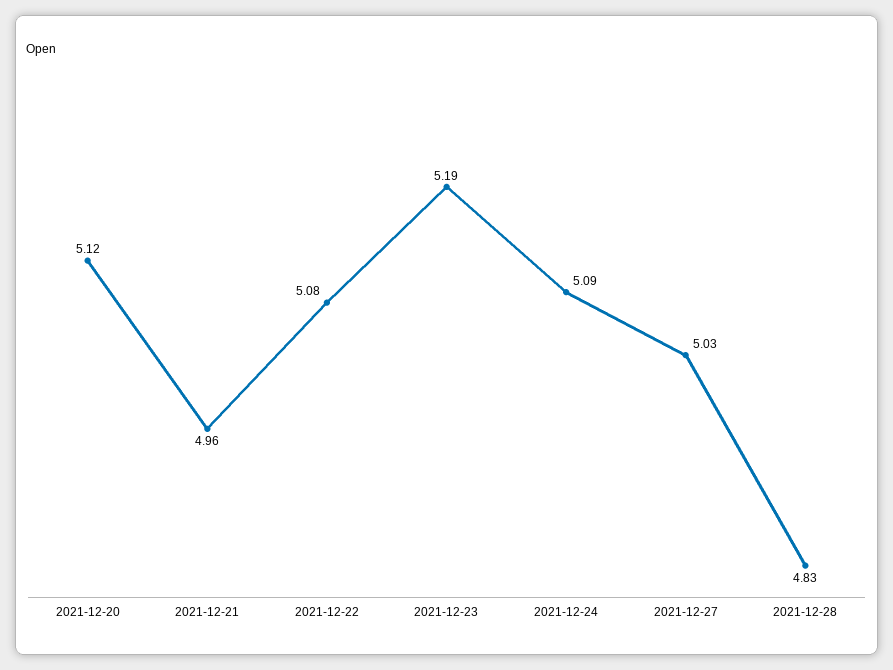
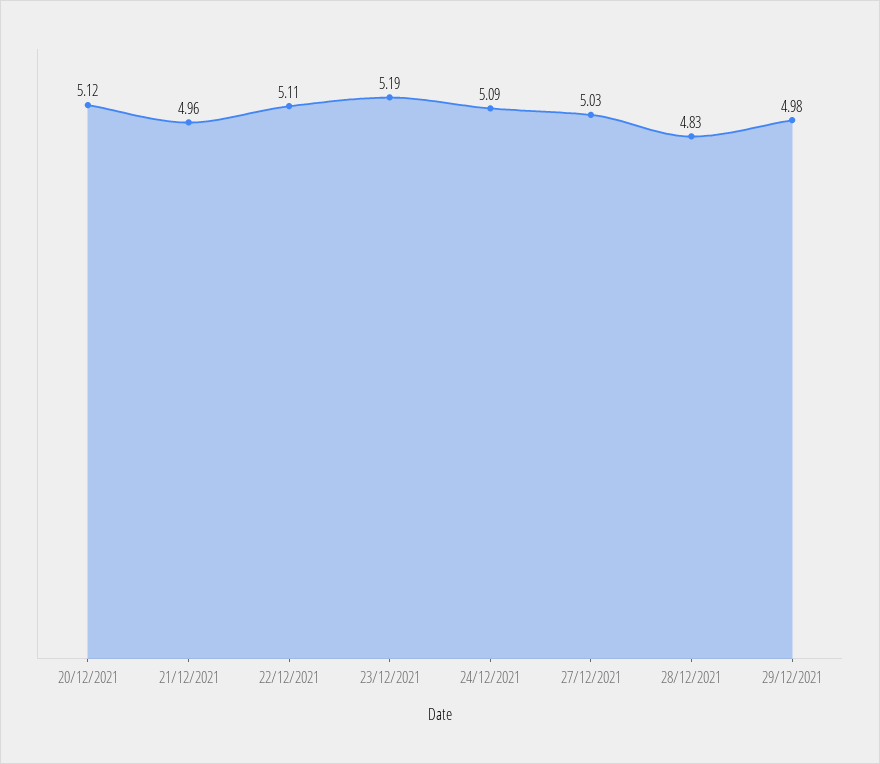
2021-12-22: 5.08 -> 5.11
29/12/2021: none -> 4.98

